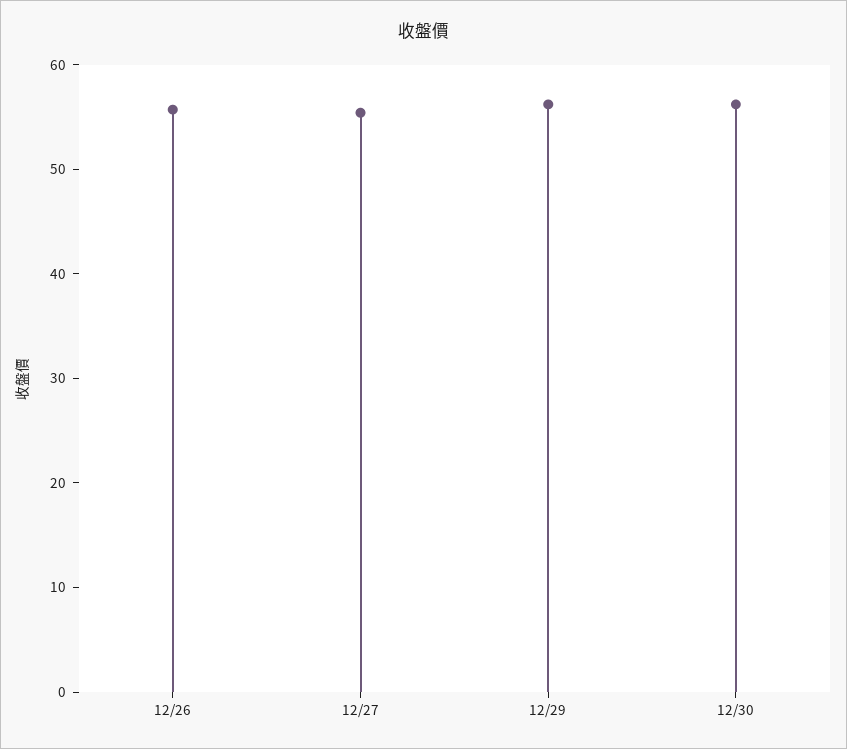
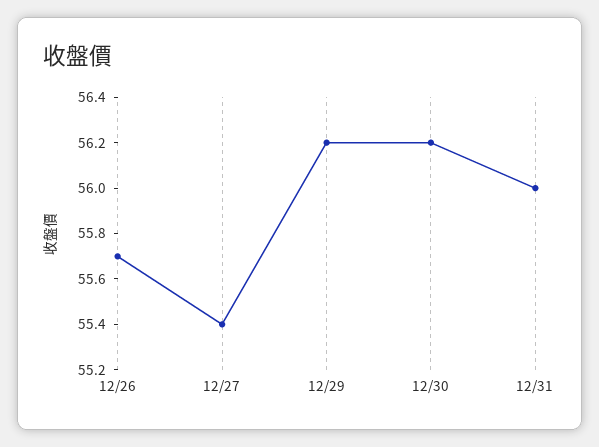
12/31: none -> 56

